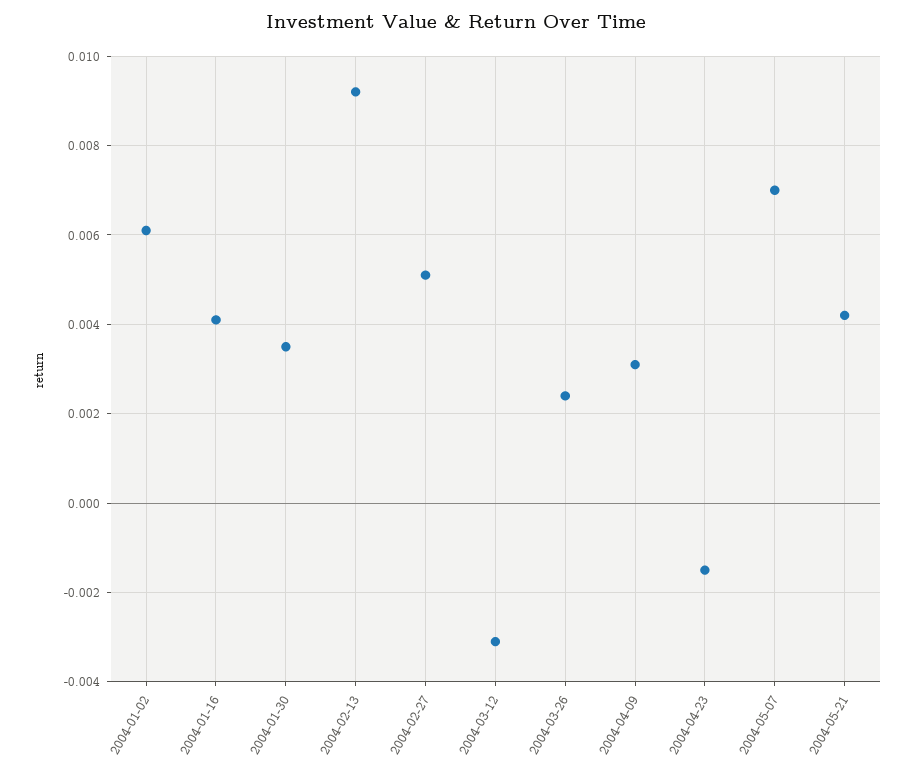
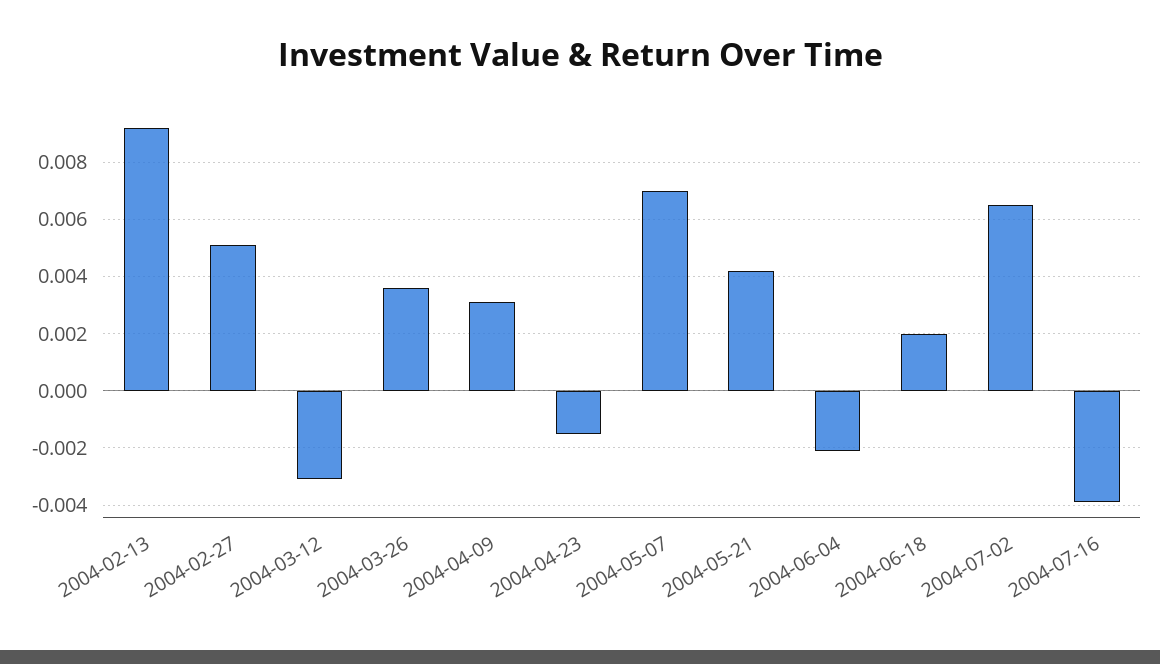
2004-01-02: 0.006 -> none
2004-01-16: 0.004 -> none
2004-01-30: 0.0035 -> none
2004-03-26: 0.0025 -> 0.0035
2004-06-04: none -> -0.002
2004-06-18: none -> 0.002
2004-07-02: none -> 0.0065
2004-07-16: none -> -0.004

